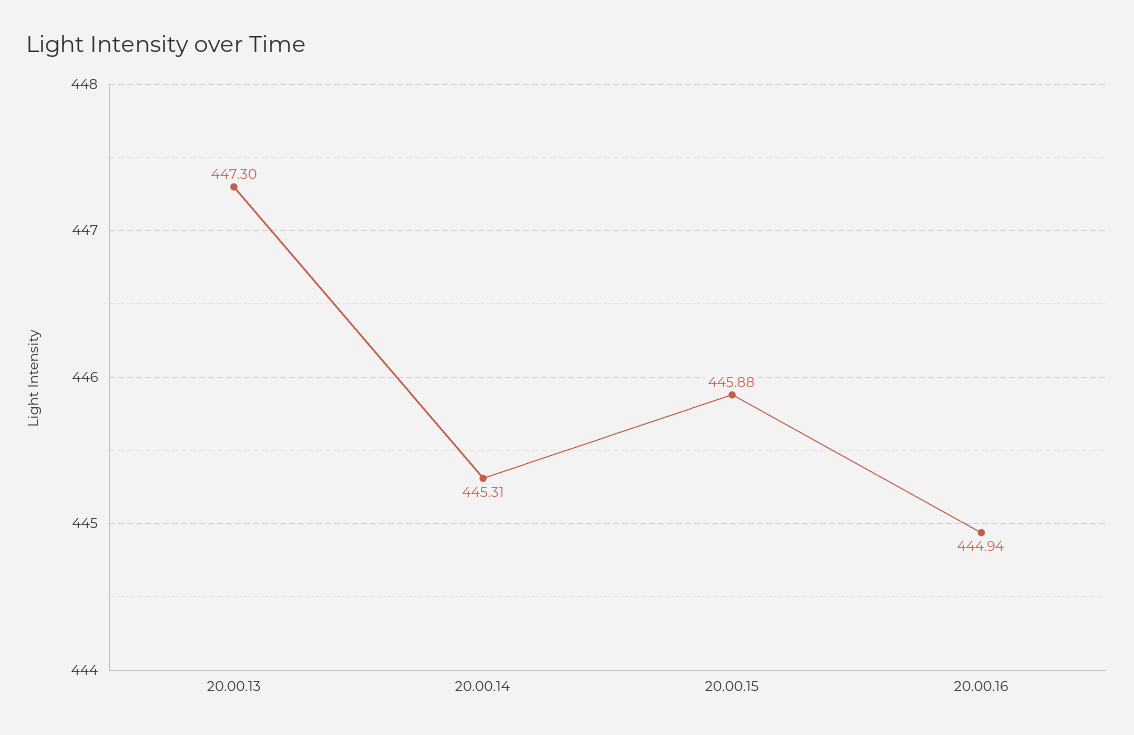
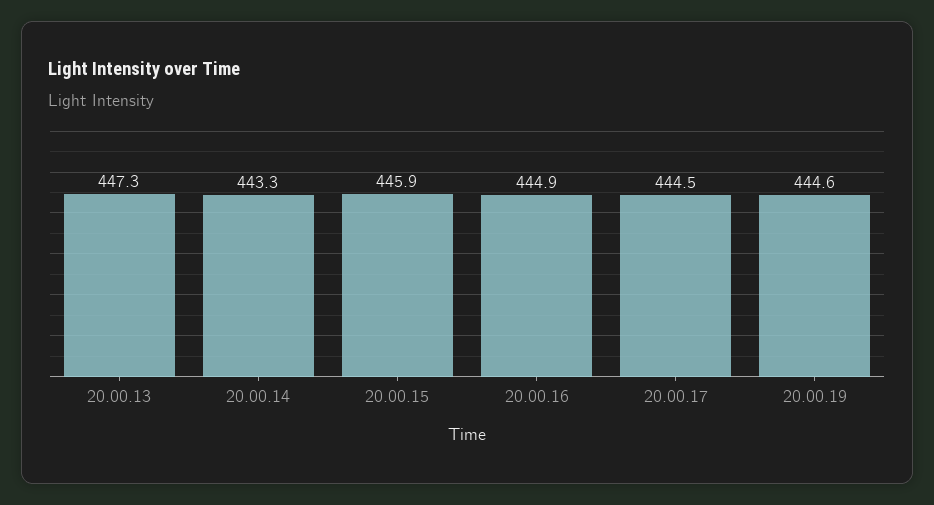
20.00.14: 445.31 -> 443.3
20.00.17: none -> 444.5
20.00.19: none -> 444.6

